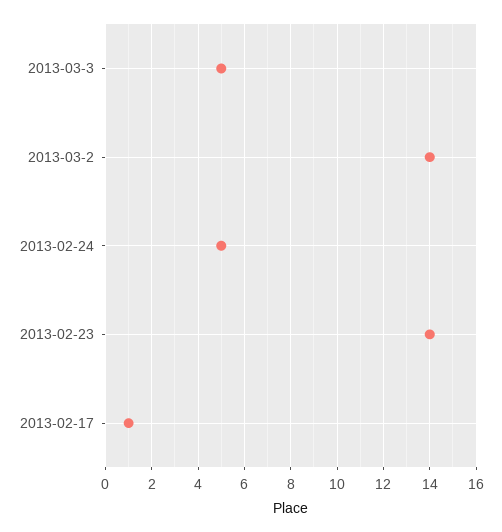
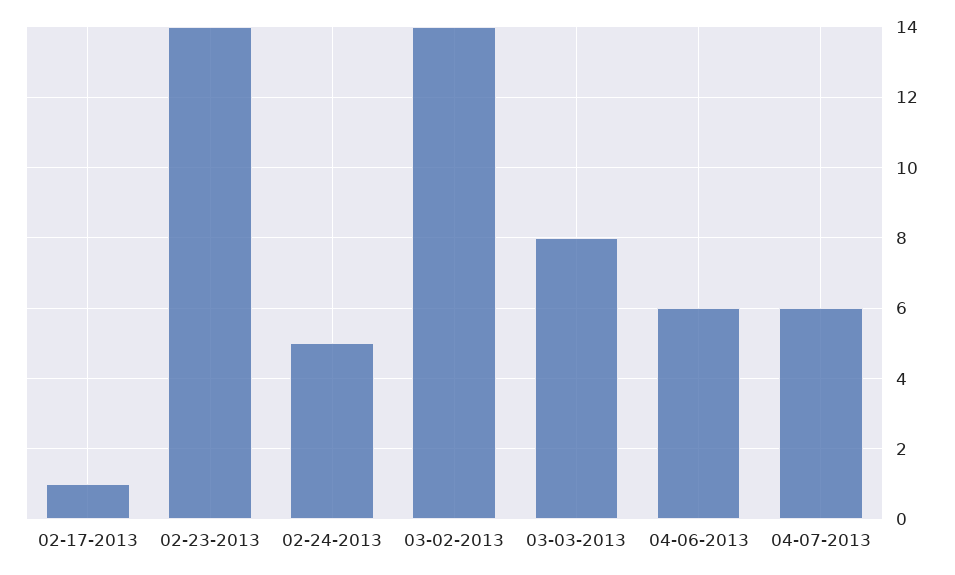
2013-03-3: 5 -> 8
04-06-2013: none -> 6
04-07-2013: none -> 6

